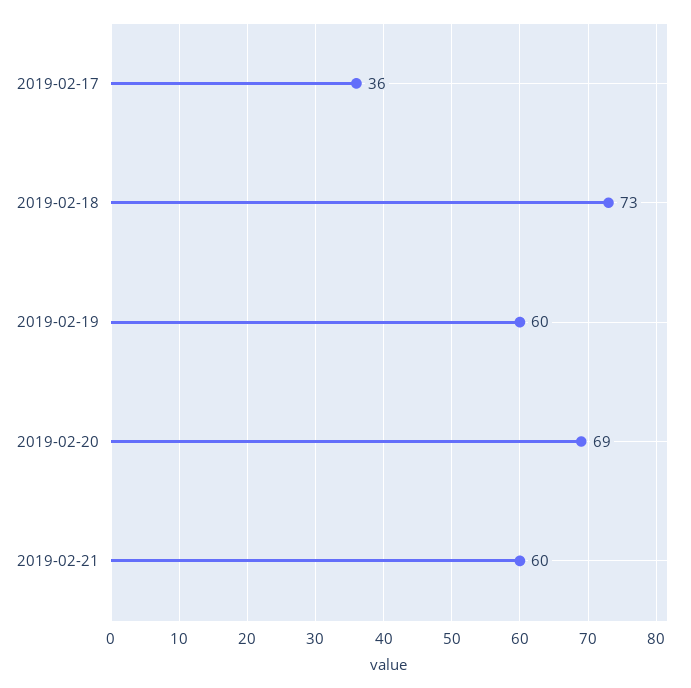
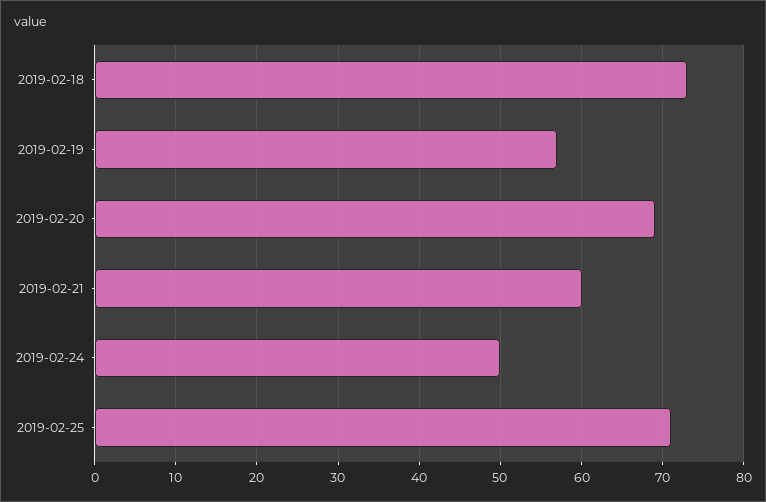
2019-02-17: 36 -> none
2019-02-19: 60 -> 57
2019-02-24: none -> 50
2019-02-25: none -> 71

